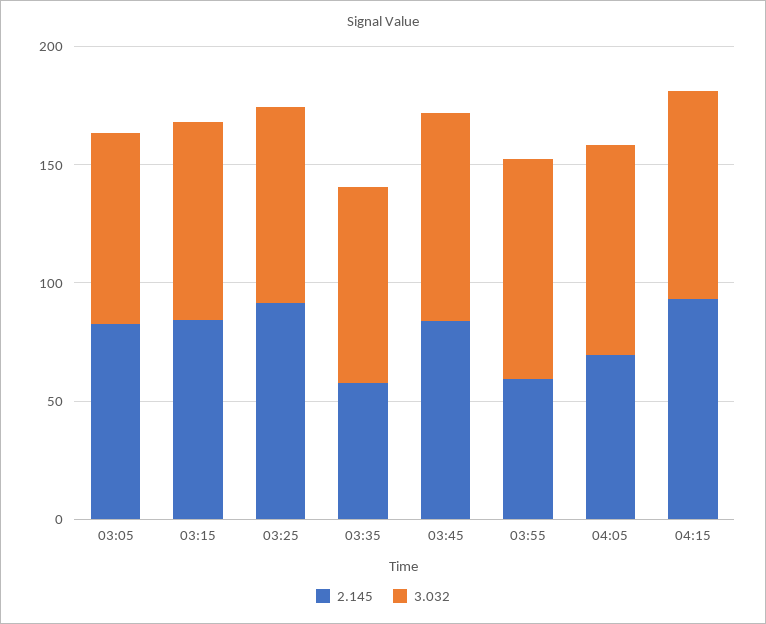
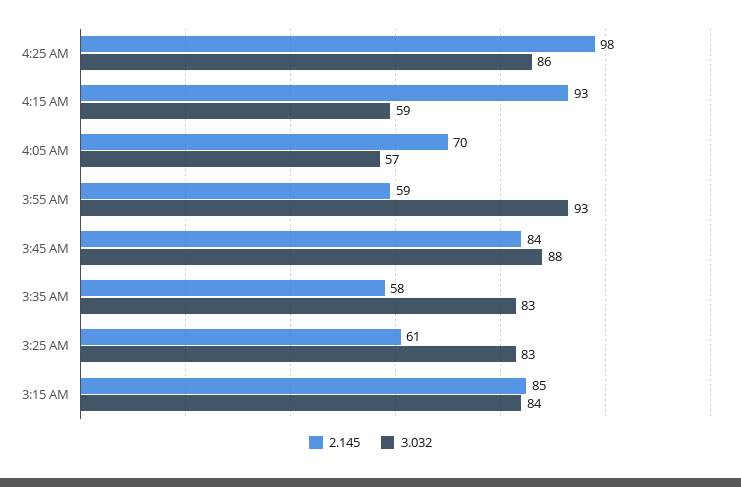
2.145, 03:05: 80 -> none
3.032, 03:05: 80 -> none
2.145, 03:25: 90 -> 61
3.032, 04:05: 90 -> 57
3.032, 04:15: 90 -> 59
2.145, 4:25 AM: none -> 98
3.032, 4:25 AM: none -> 86

